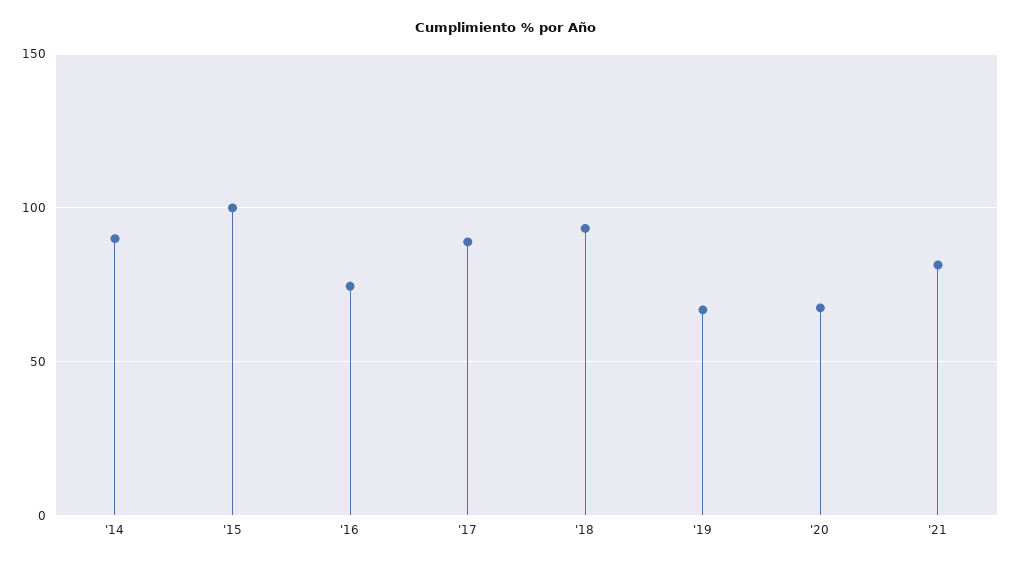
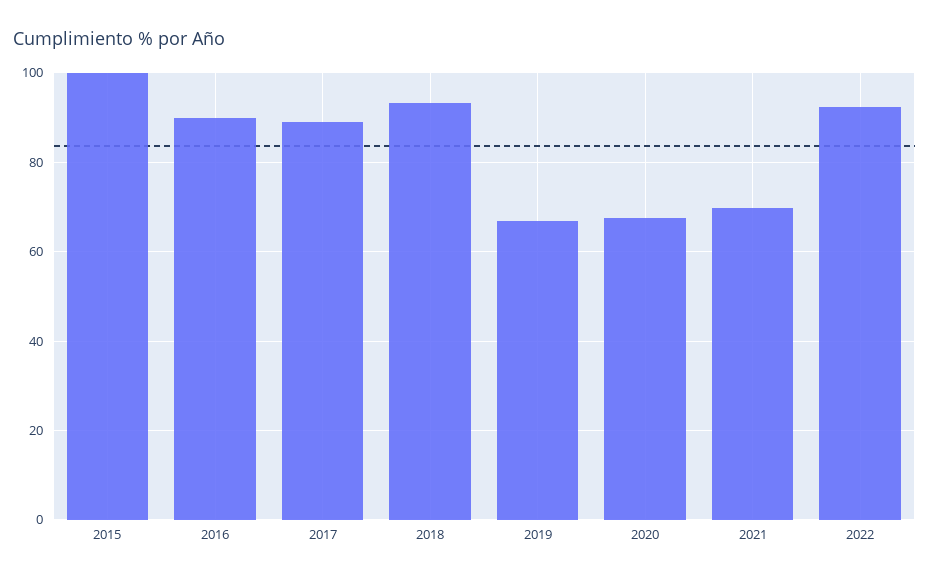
'14: 90 -> none
'16: 75 -> 90
'21: 80 -> 70
2022: none -> 92

